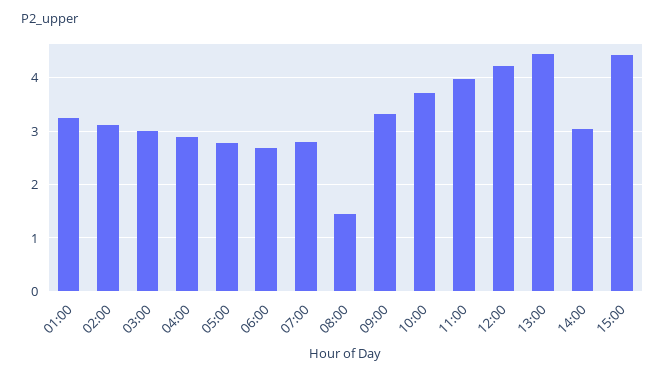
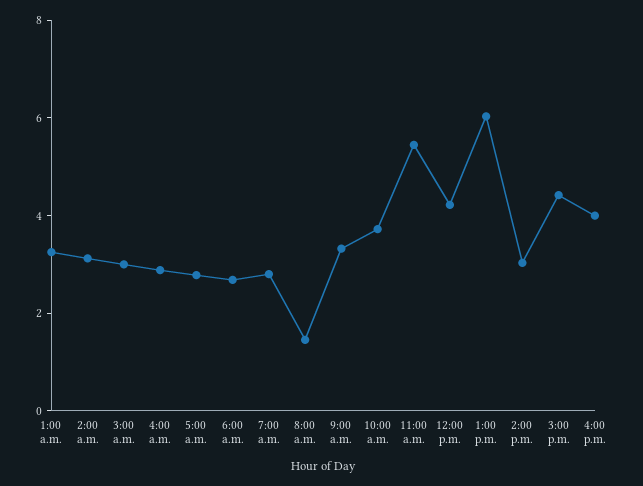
11:00: 4 -> 5.5
13:00: 4.4 -> 6
4:00 p.m.: none -> 4

